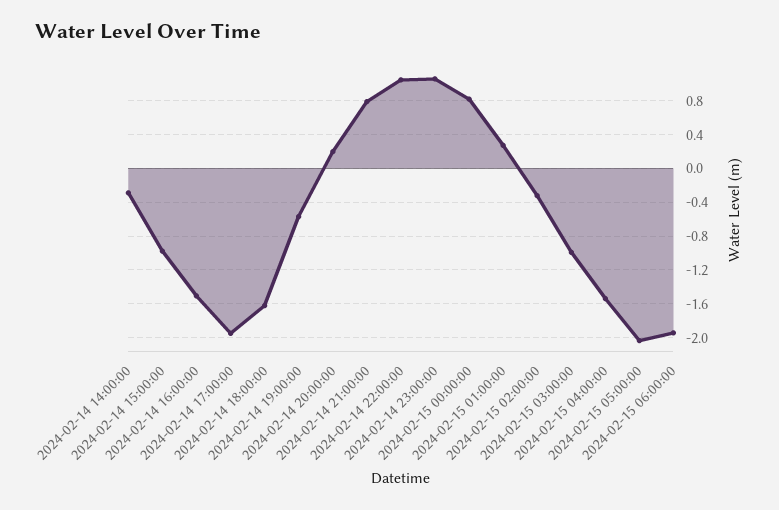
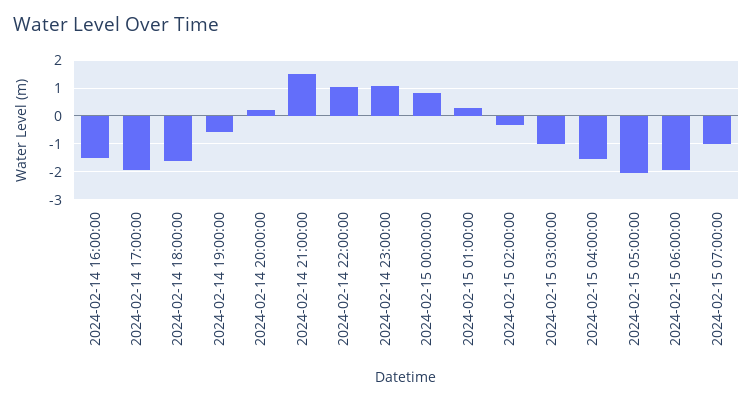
2024-02-14 14:00:00: -0.3 -> none
2024-02-14 15:00:00: -1 -> none
2024-02-14 21:00:00: 0.8 -> 1.5
2024-02-15 07:00:00: none -> -1

